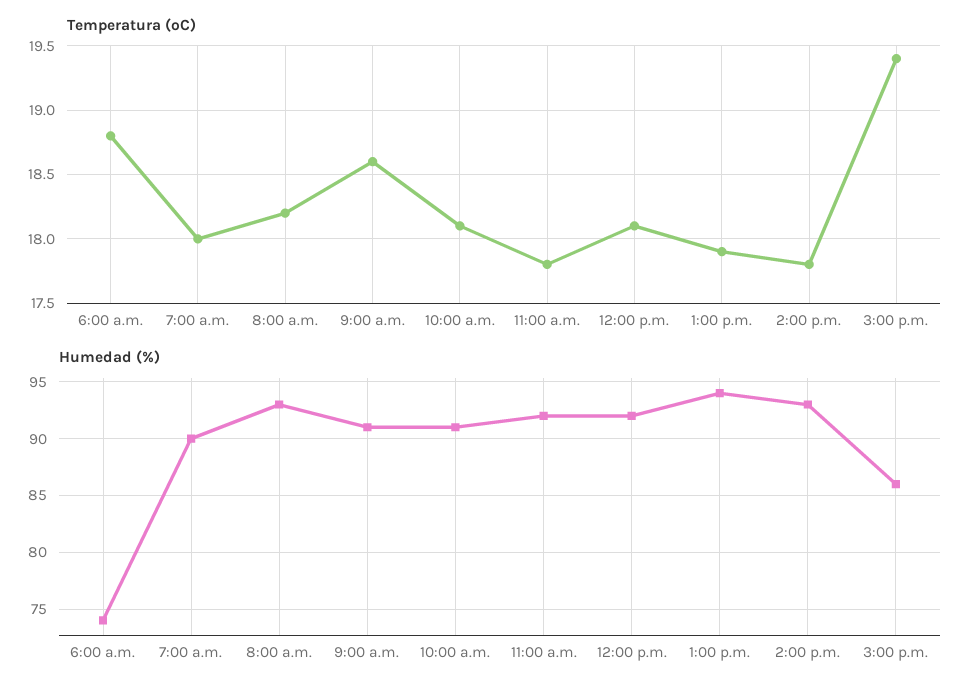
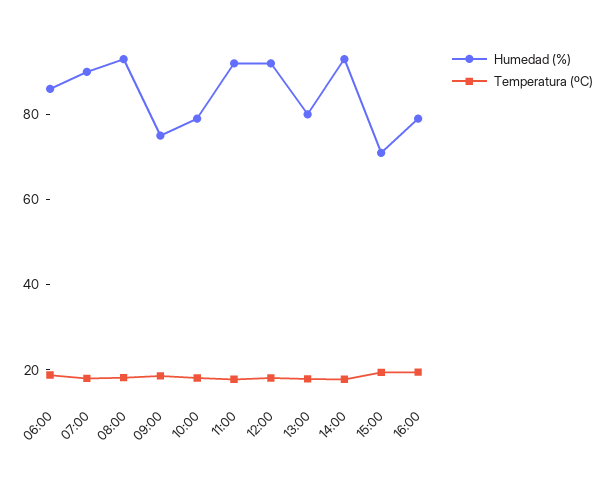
Humedad (%), 6:00 a.m.: 74 -> 85
Humedad (%), 9:00 a.m.: 91 -> 75
Humedad (%), 10:00 a.m.: 91 -> 80
Humedad (%), 1:00 p.m.: 94 -> 80
Humedad (%), 3:00 p.m.: 86 -> 70
Humedad (%), 16:00: none -> 80
Temperatura (ºC), 16:00: none -> 20

